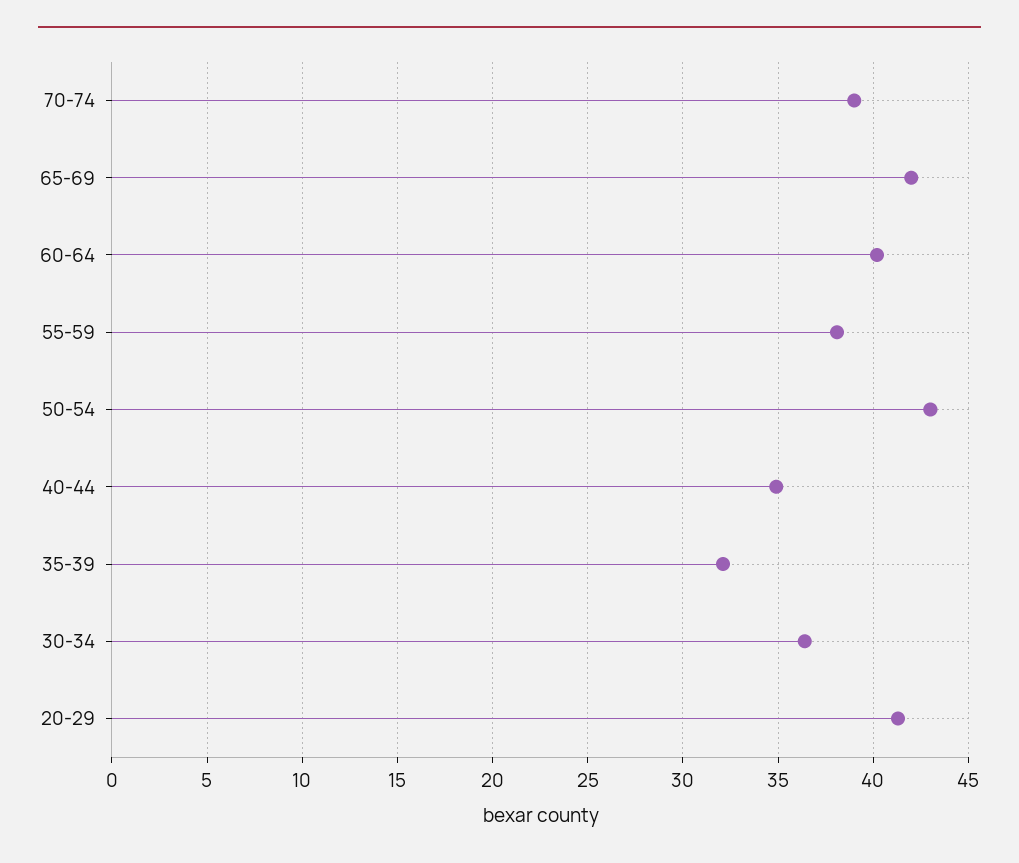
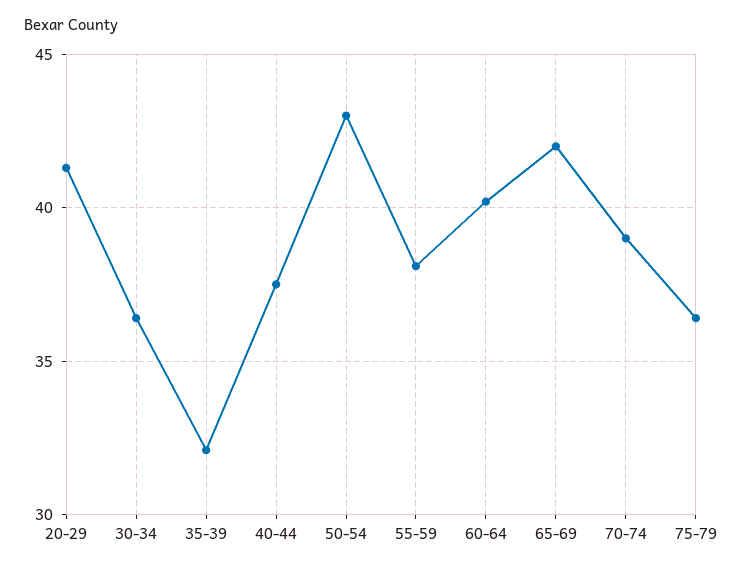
40-44: 35 -> 37.5
75-79: none -> 36.5

